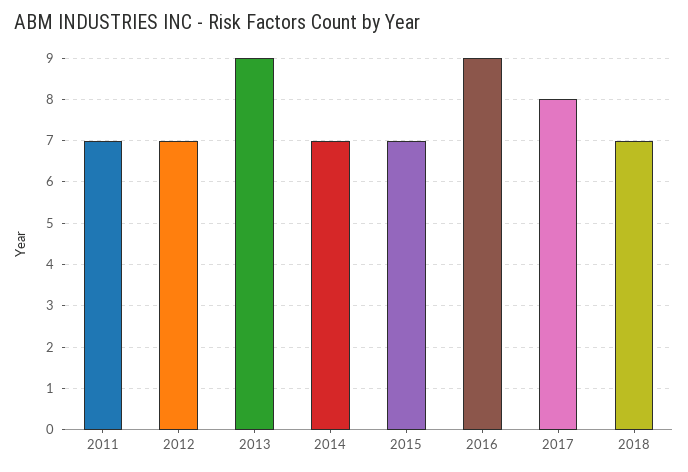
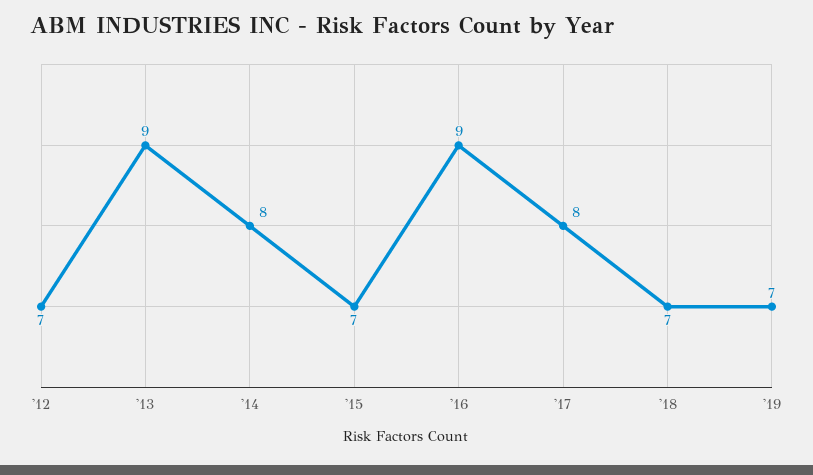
2011: 7 -> none
2014: 7 -> 8
'19: none -> 7

